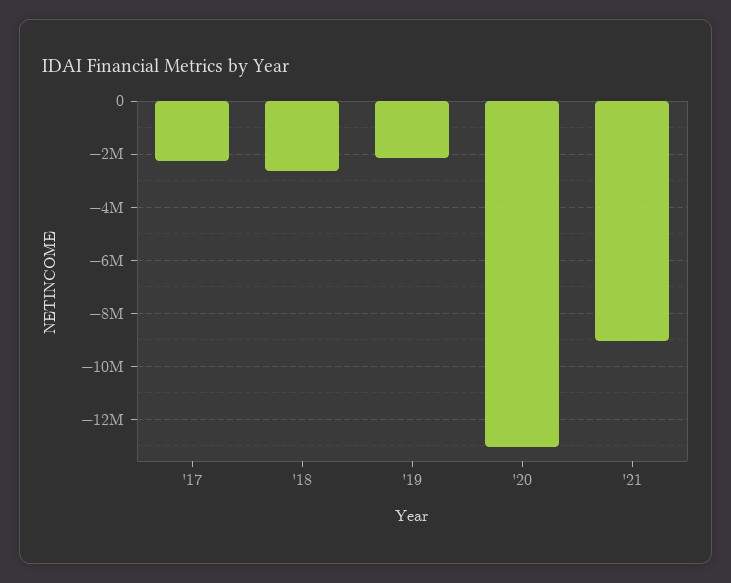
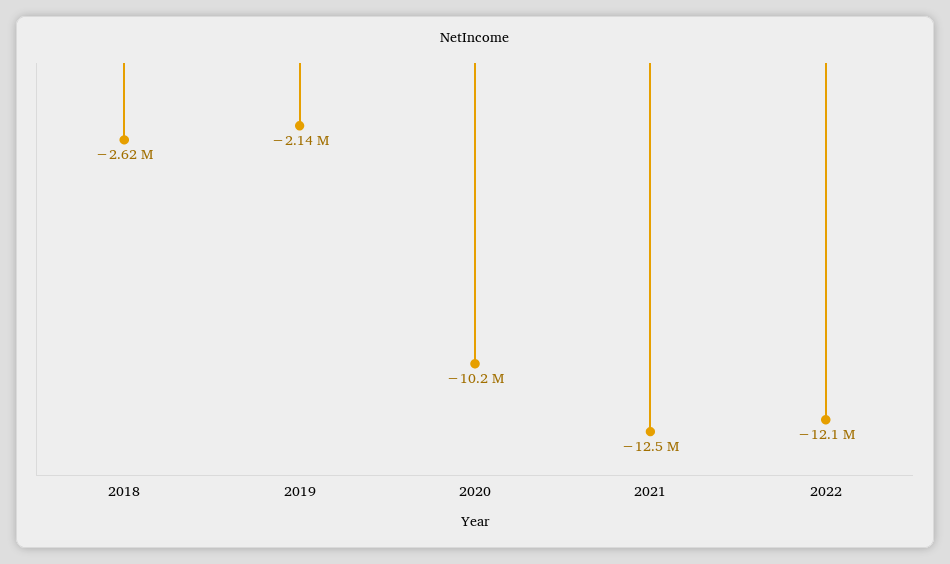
'17: -2250000 -> none
'20: -13000000 -> -10200000
'21: -9000000 -> -12500000
2022: none -> -12100000

